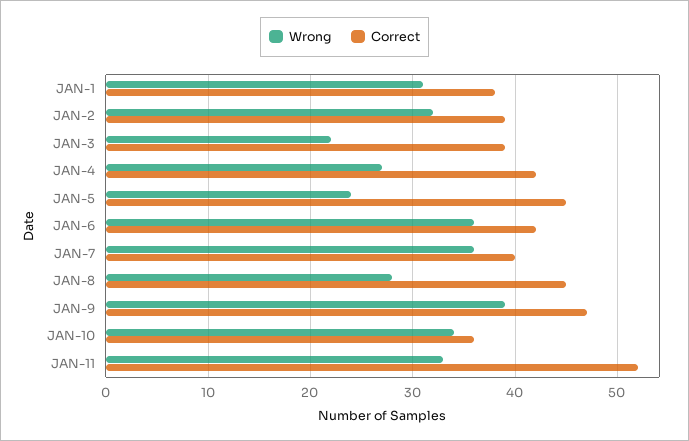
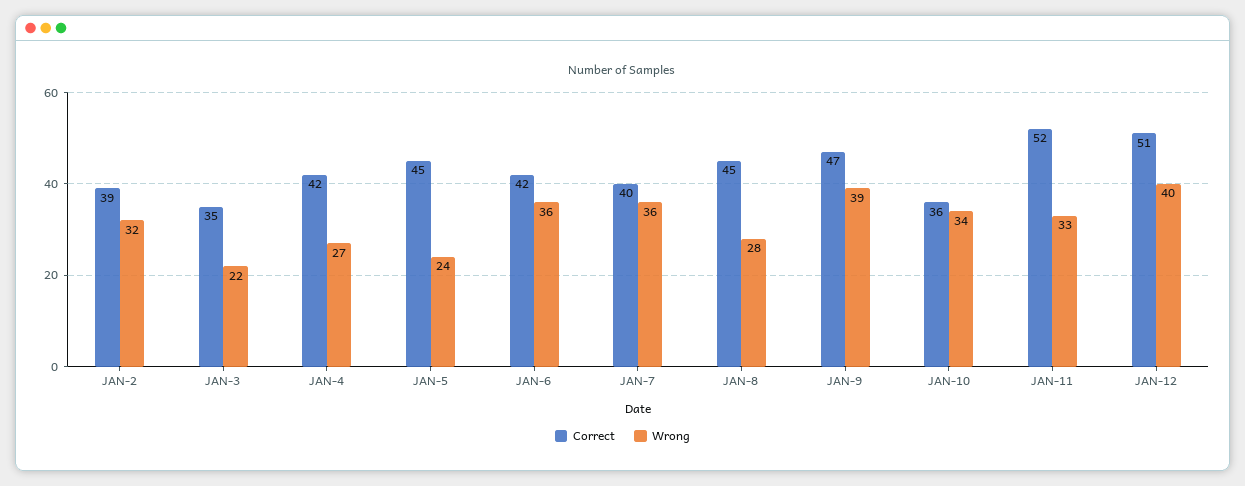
Wrong, JAN-1: 31 -> none
Correct, JAN-1: 38 -> none
Correct, JAN-3: 39 -> 35
Correct, JAN-12: none -> 51
Wrong, JAN-12: none -> 40

